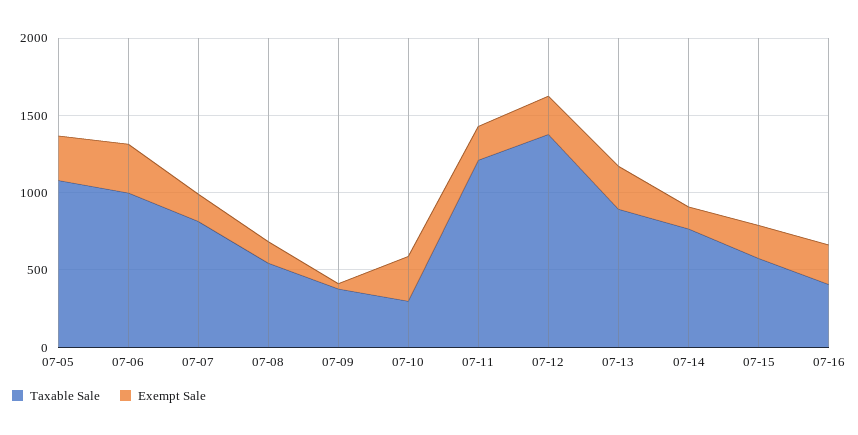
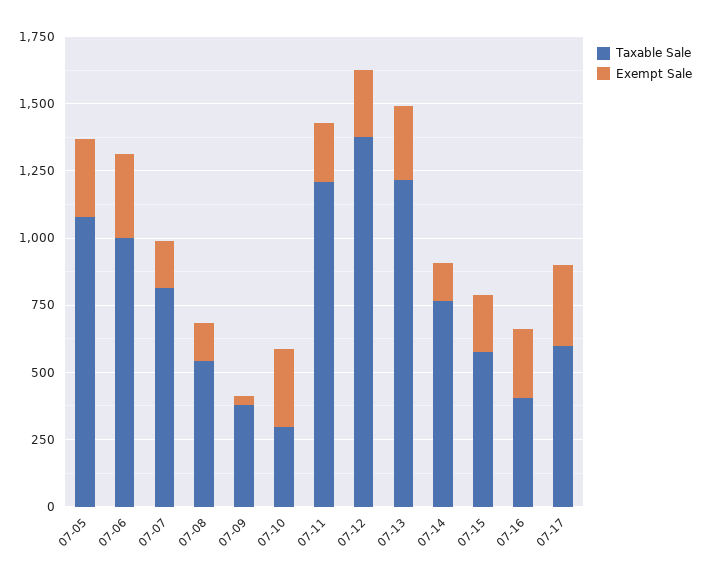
Taxable Sale, 07-13: 900 -> 1200
Taxable Sale, 07-17: none -> 600
Exempt Sale, 07-17: none -> 300

